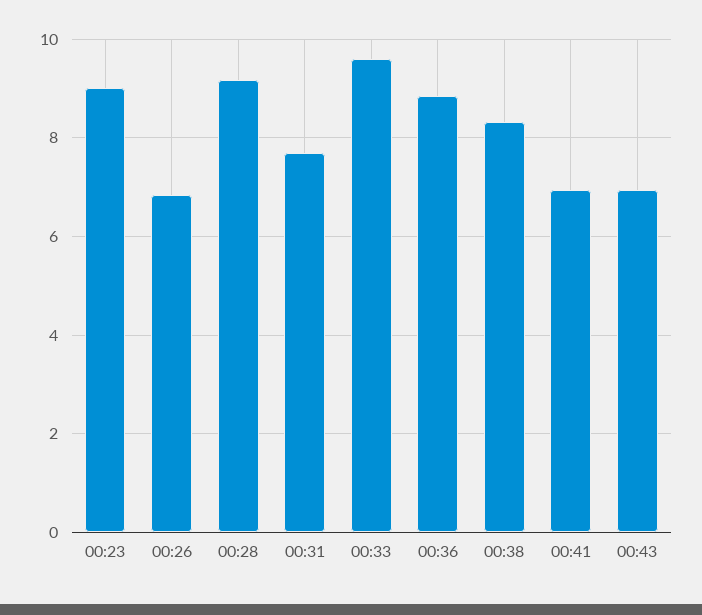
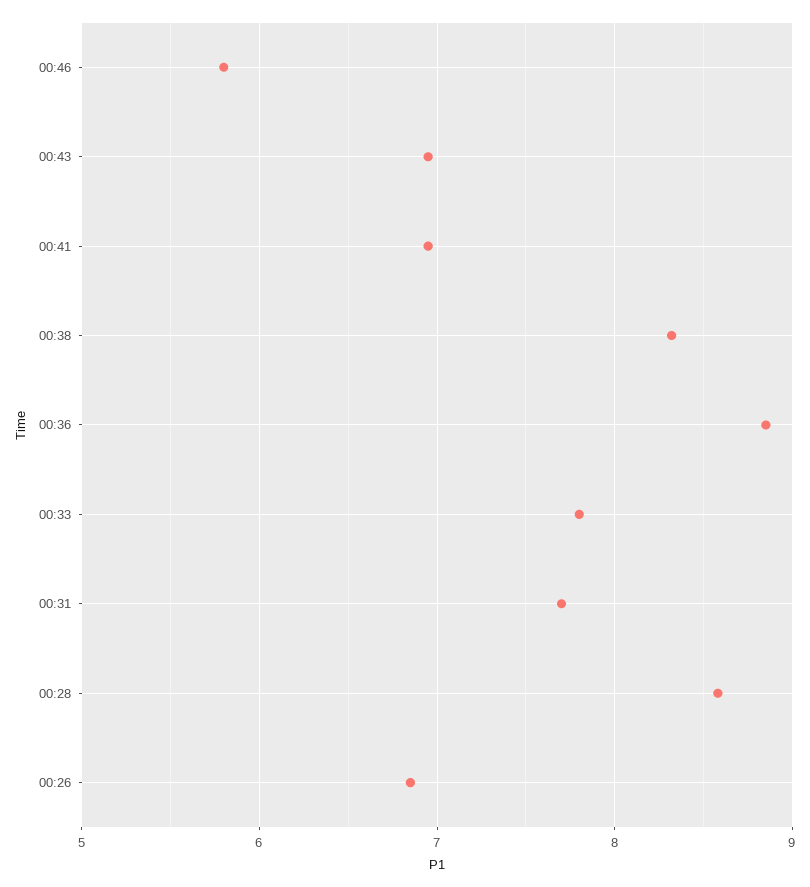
00:23: 9 -> none
00:28: 9.2 -> 8.6
00:33: 9.6 -> 7.8
00:46: none -> 5.8

